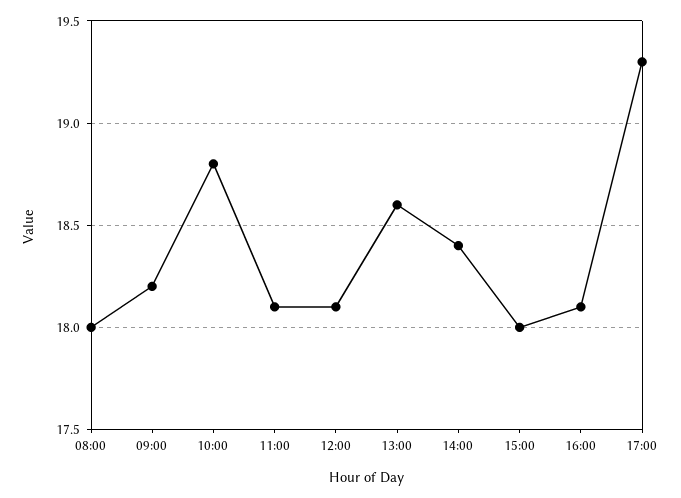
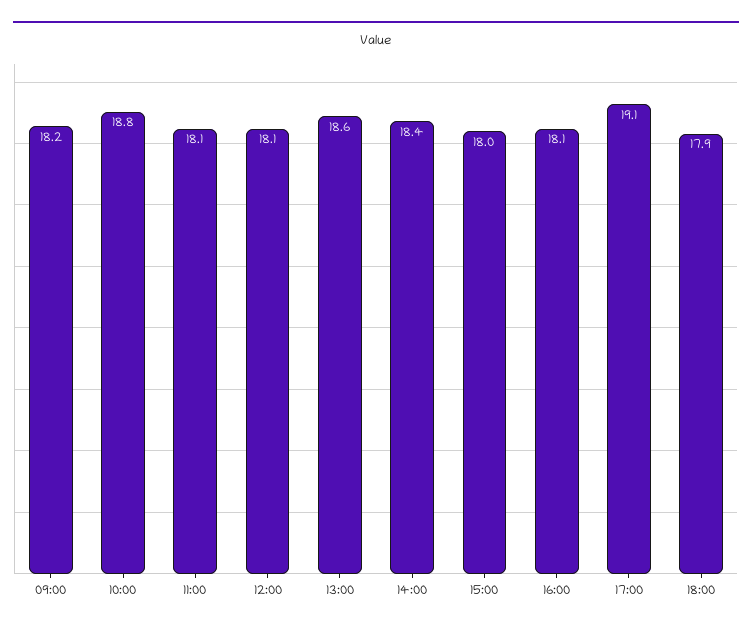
08:00: 18 -> none
17:00: 19.3 -> 19.1
18:00: none -> 17.9

